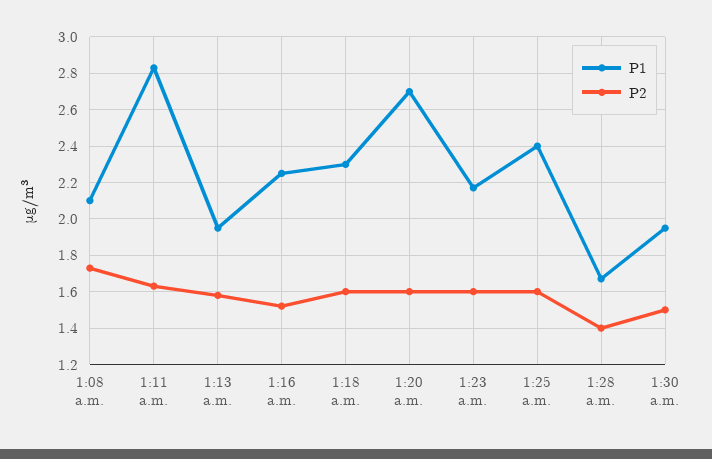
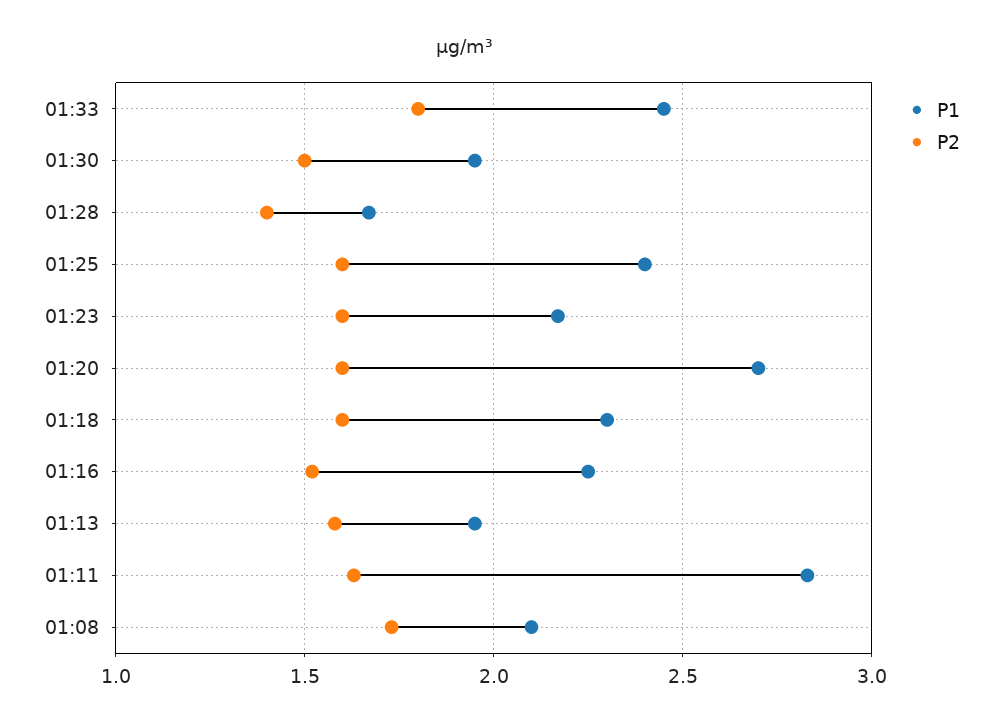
P1, 01:33: none -> 2.45
P2, 01:33: none -> 1.8

